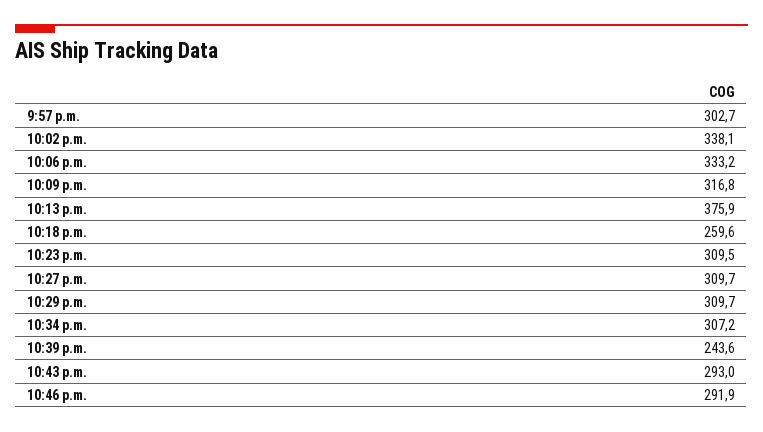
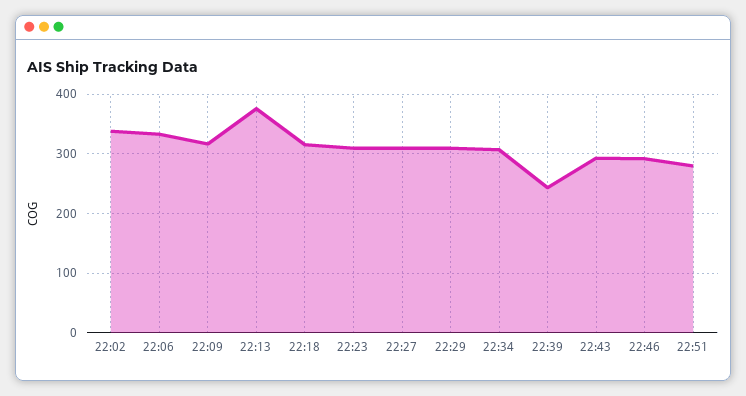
9:57 p.m.: 302.7 -> none
10:18 p.m.: 259.6 -> 320
22:51: none -> 280

